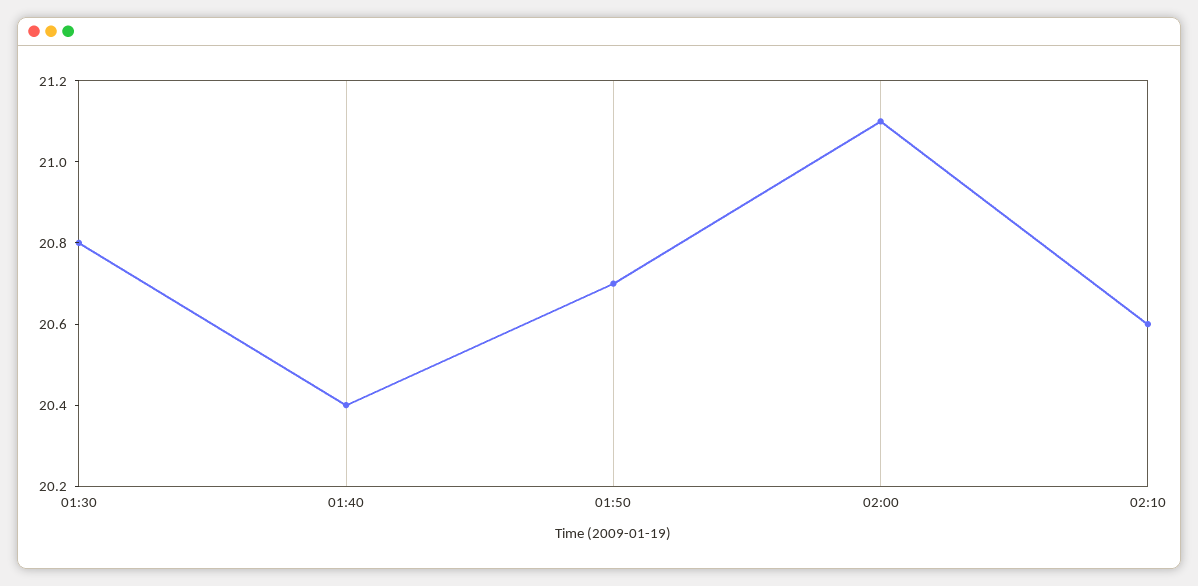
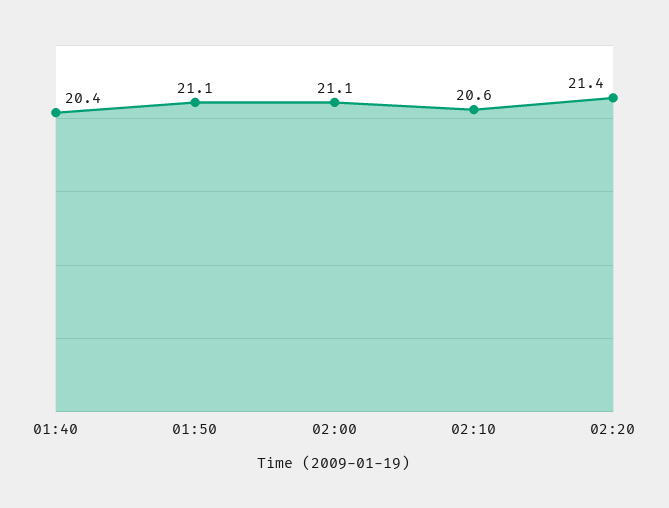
01:30: 20.8 -> none
01:50: 20.7 -> 21.1
02:20: none -> 21.4

